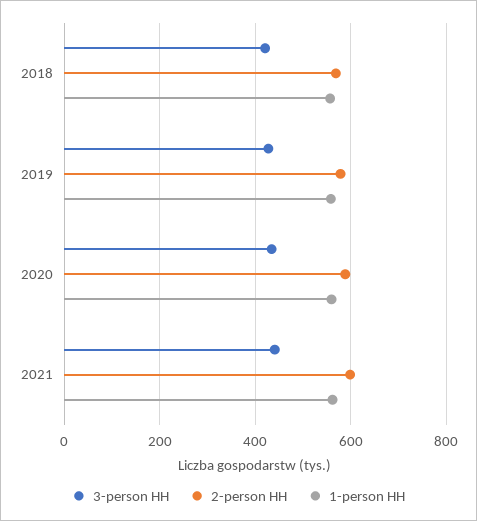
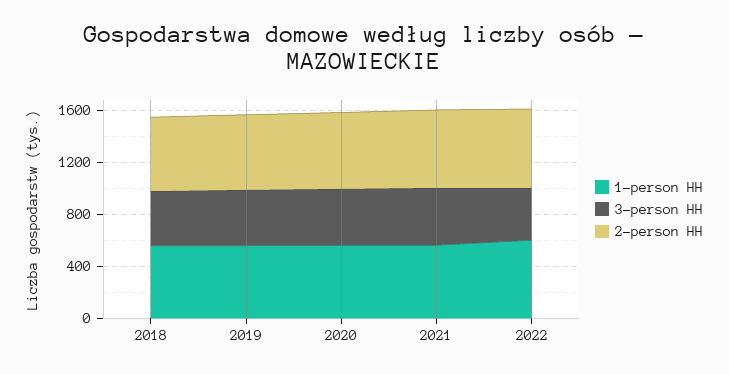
1-person HH, 2022: none -> 600
3-person HH, 2022: none -> 400
2-person HH, 2022: none -> 600

